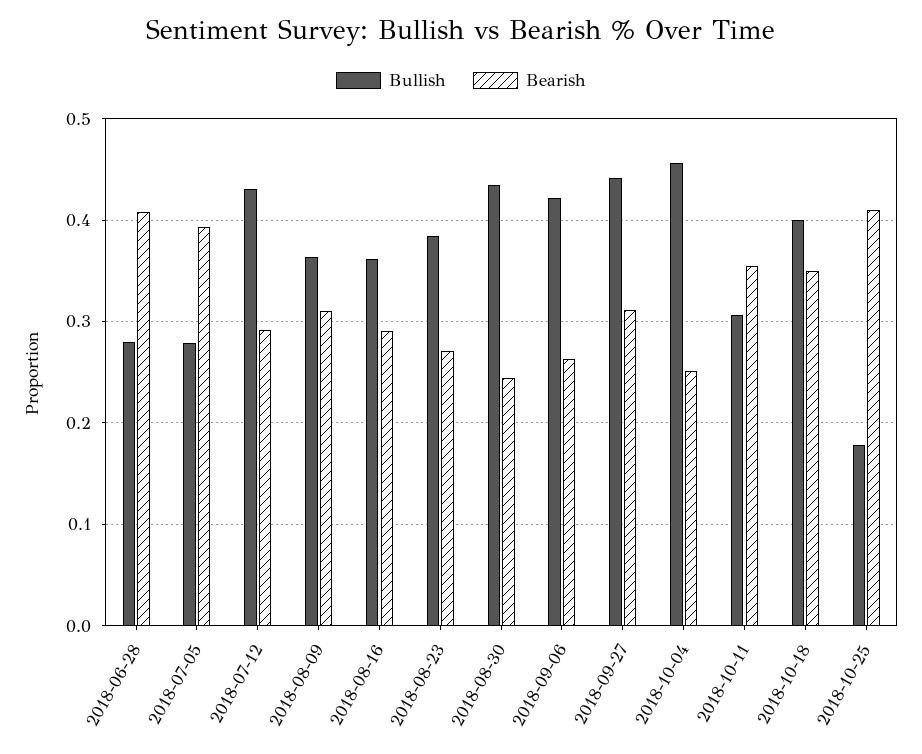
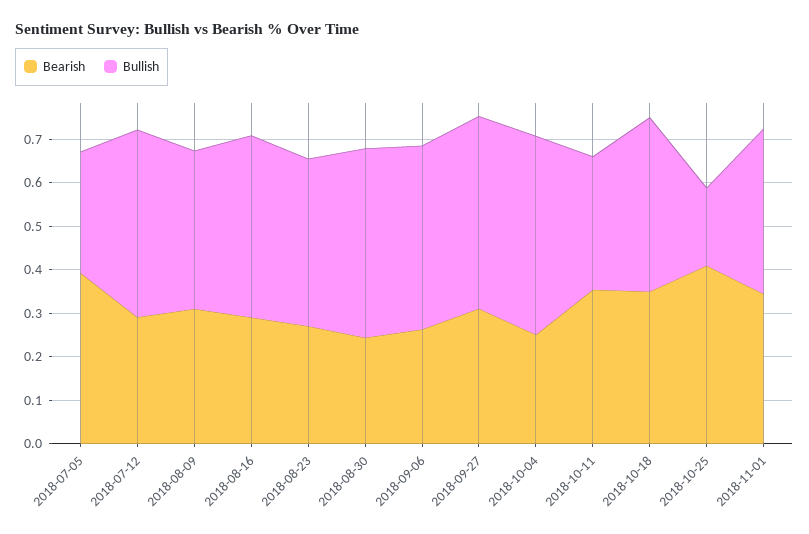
Bullish, 2018-06-28: 0.28 -> none
Bearish, 2018-06-28: 0.41 -> none
Bullish, 2018-08-16: 0.36 -> 0.42
Bearish, 2018-11-01: none -> 0.34
Bullish, 2018-11-01: none -> 0.38

